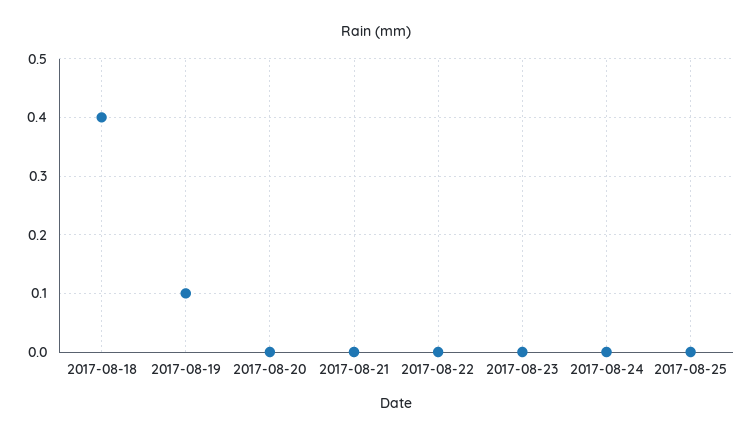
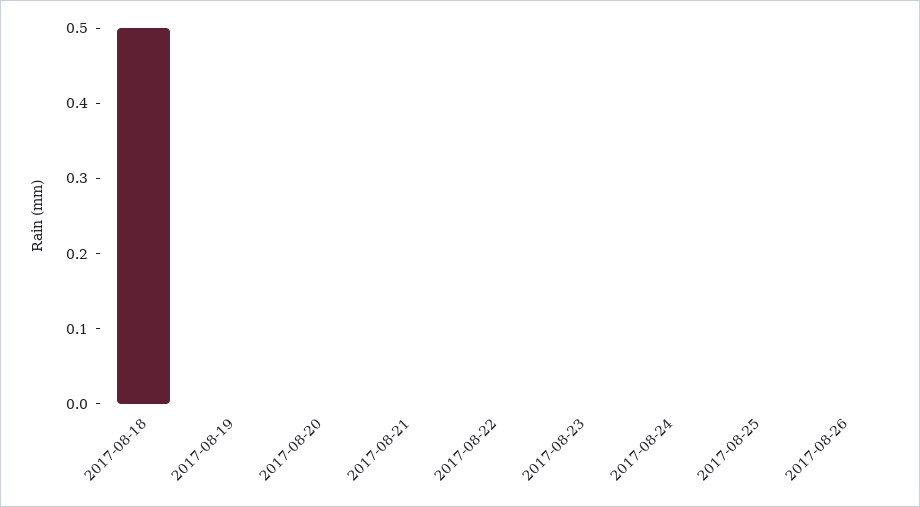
2017-08-18: 0.4 -> 0.5
2017-08-19: 0.1 -> 0
2017-08-26: none -> 0

